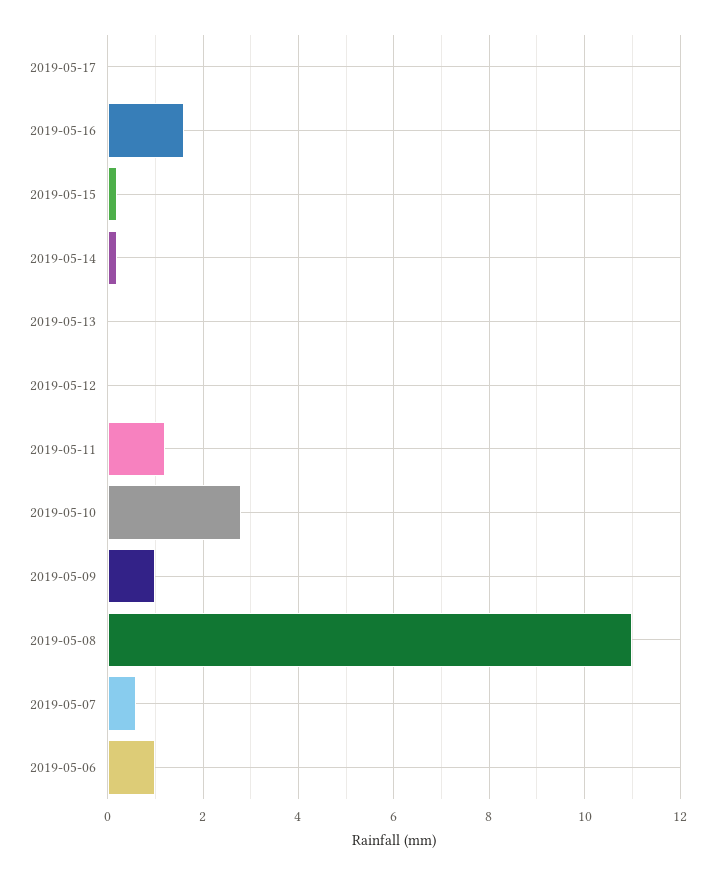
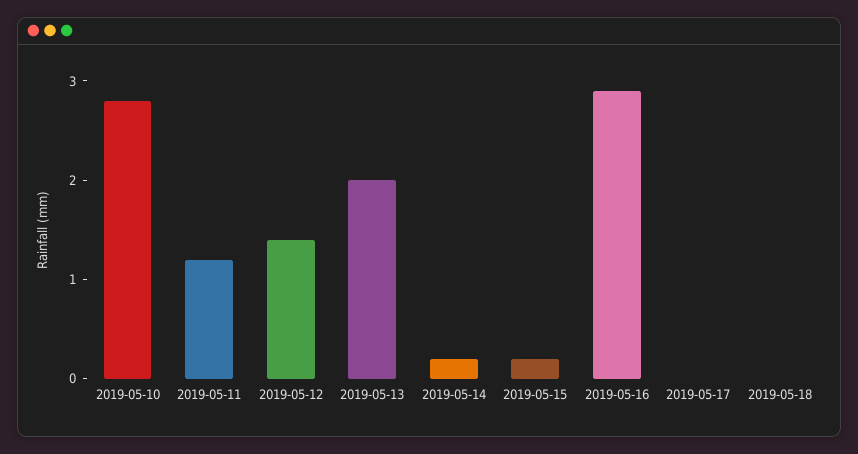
2019-05-16: 1.5 -> 2.9
2019-05-13: 0 -> 2
2019-05-12: 0 -> 1.4
2019-05-09: 1 -> none
2019-05-08: 11 -> none
2019-05-07: 0.5 -> none
2019-05-06: 1 -> none
2019-05-18: none -> 0

